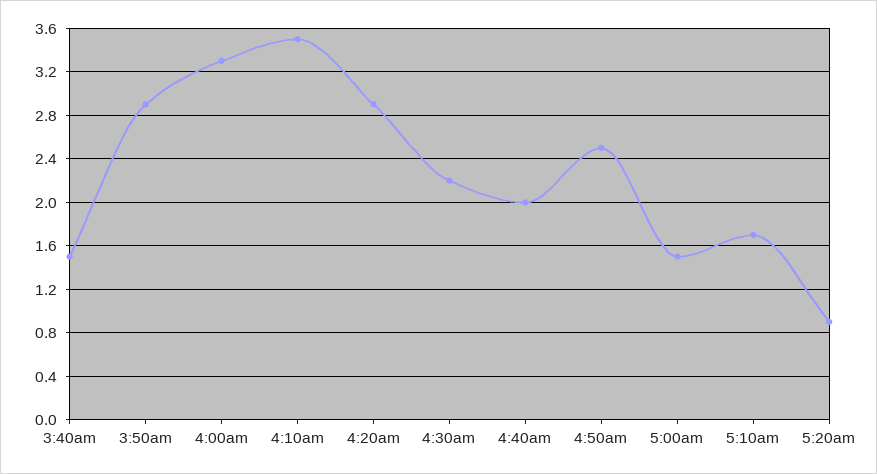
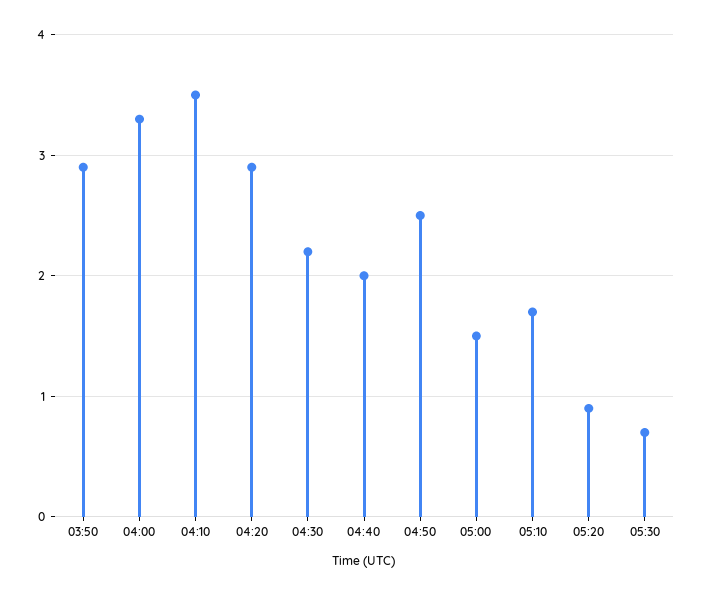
3:40am: 1.5 -> none
05:30: none -> 0.7

